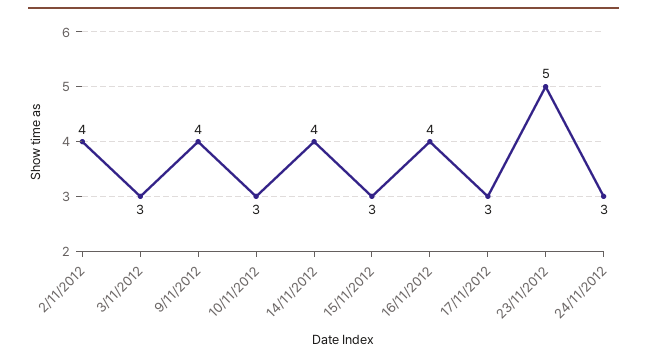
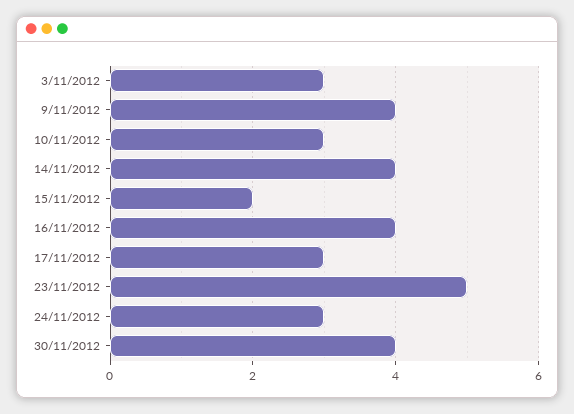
2/11/2012: 4 -> none
15/11/2012: 3 -> 2
30/11/2012: none -> 4

